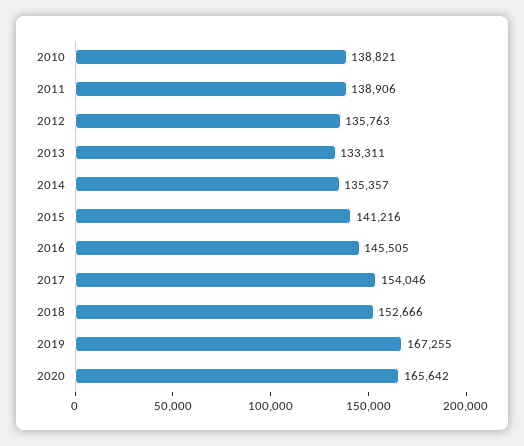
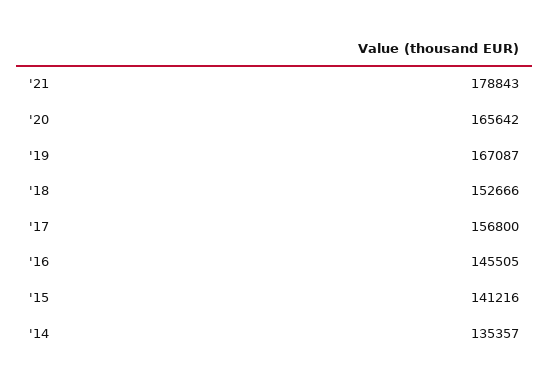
2010: 138821 -> none
2011: 138906 -> none
2012: 135763 -> none
2013: 133311 -> none
2017: 154046 -> 156800
2019: 167255 -> 167087
'21: none -> 178843

